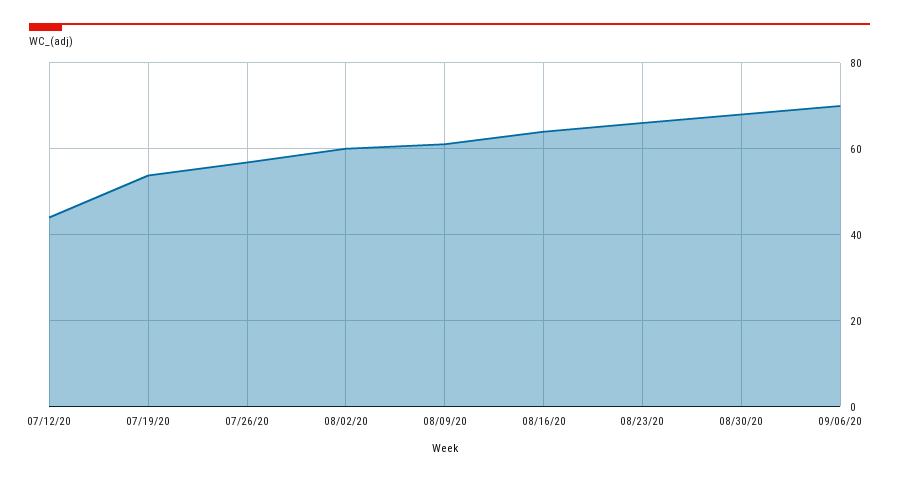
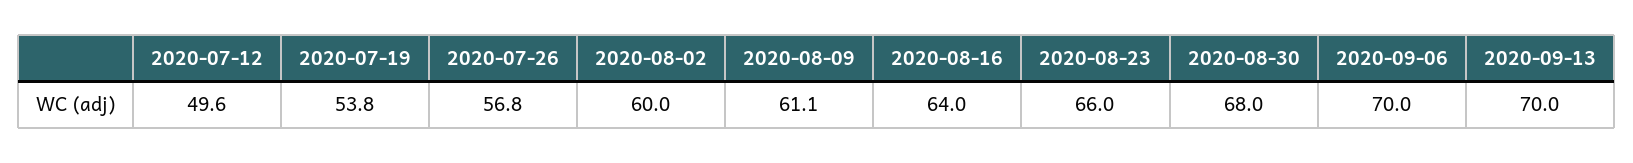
07/12/20: 44 -> 49.6
2020-09-13: none -> 70

